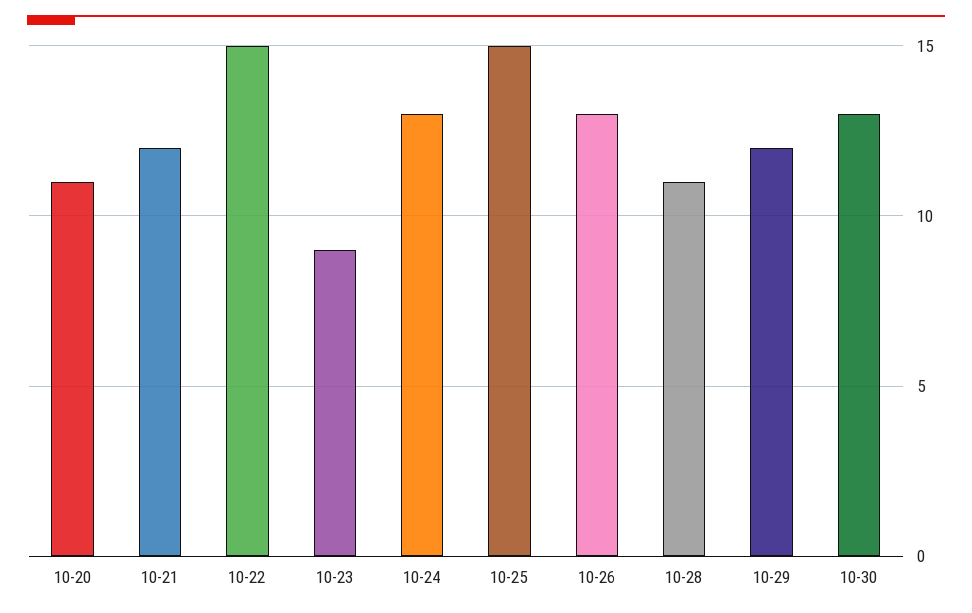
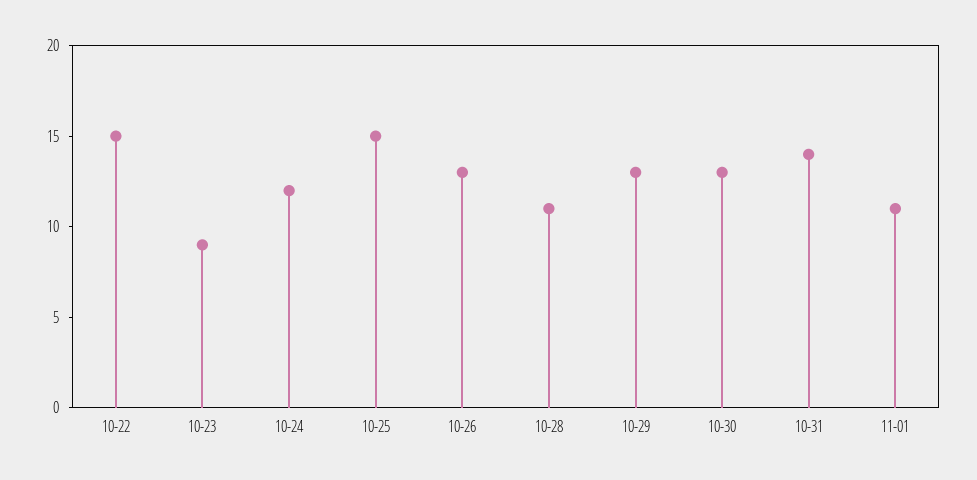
10-20: 11 -> none
10-21: 12 -> none
10-24: 13 -> 12
10-29: 12 -> 13
10-31: none -> 14
11-01: none -> 11

